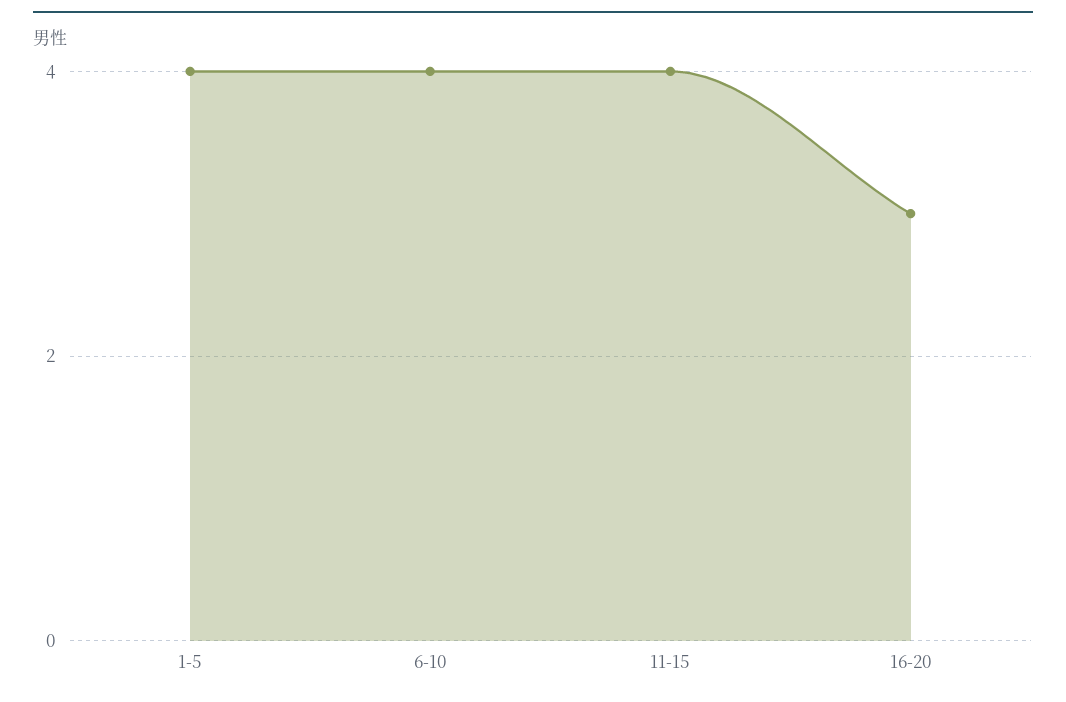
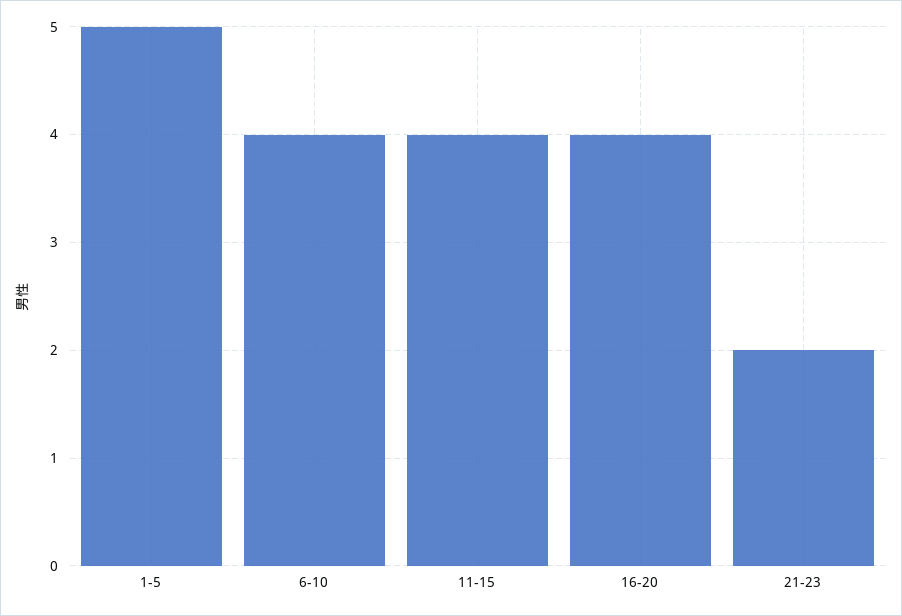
1-5: 4 -> 5
16-20: 3 -> 4
21-23: none -> 2

